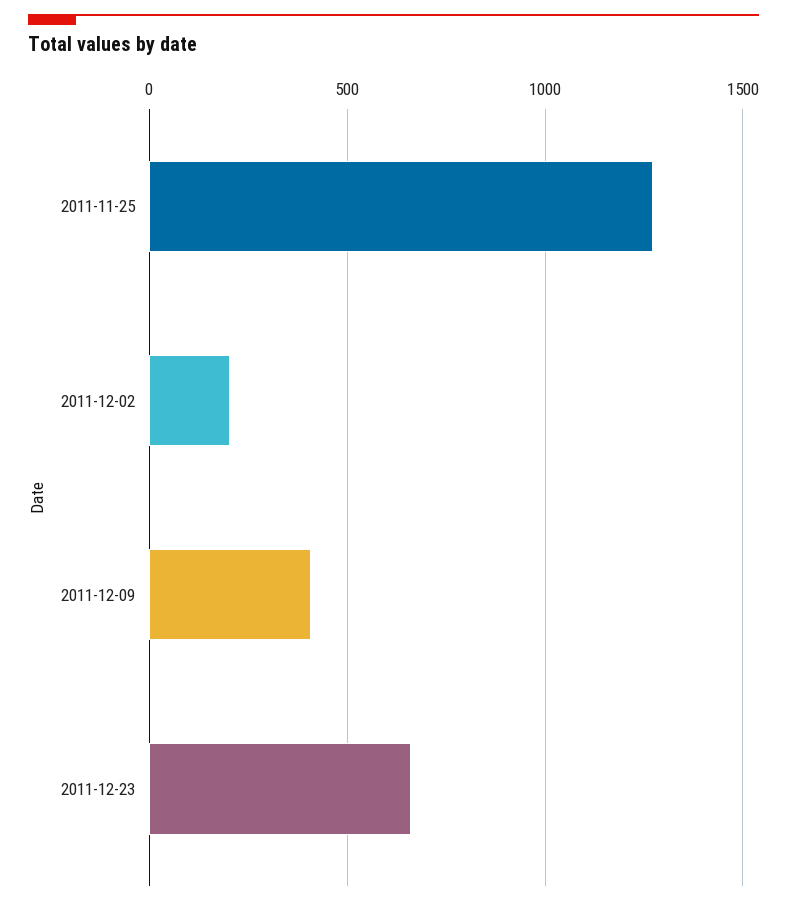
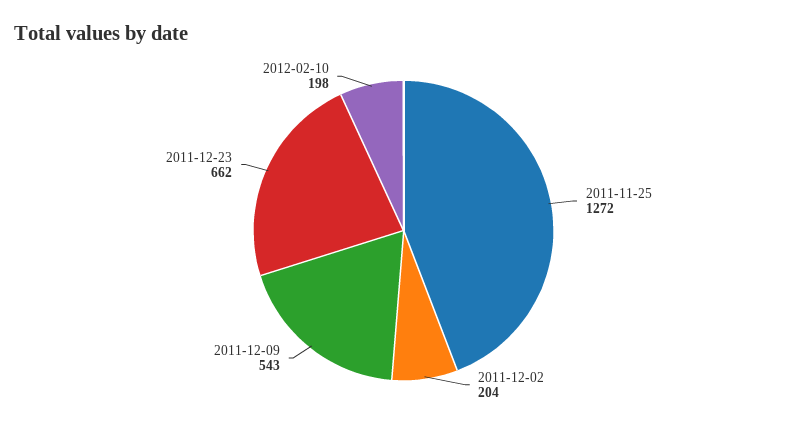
2011-12-09: 400 -> 543
2012-02-10: none -> 198

